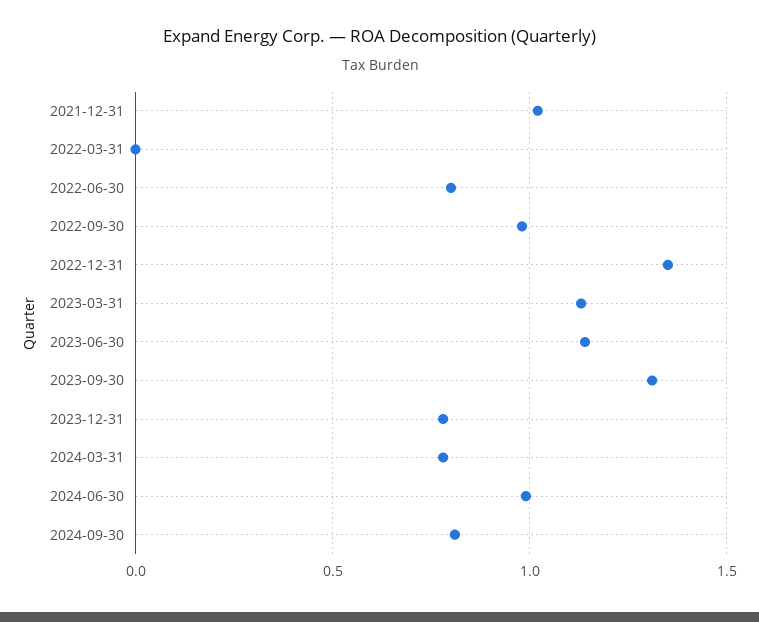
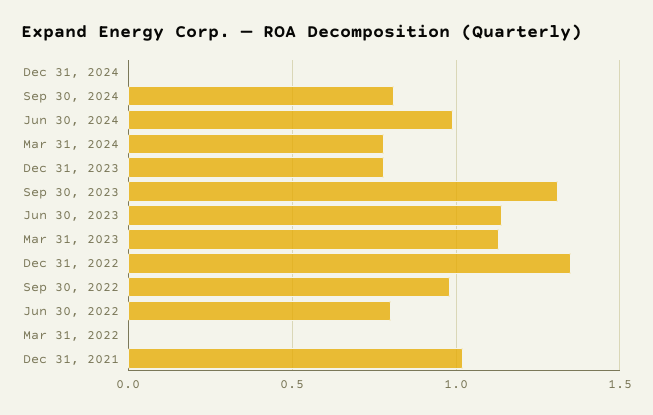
Dec 31, 2024: none -> 0

